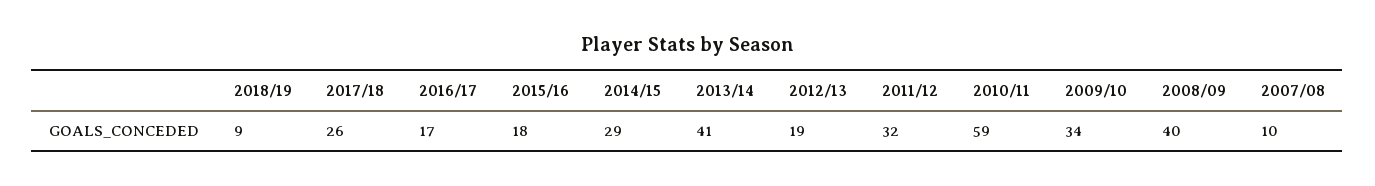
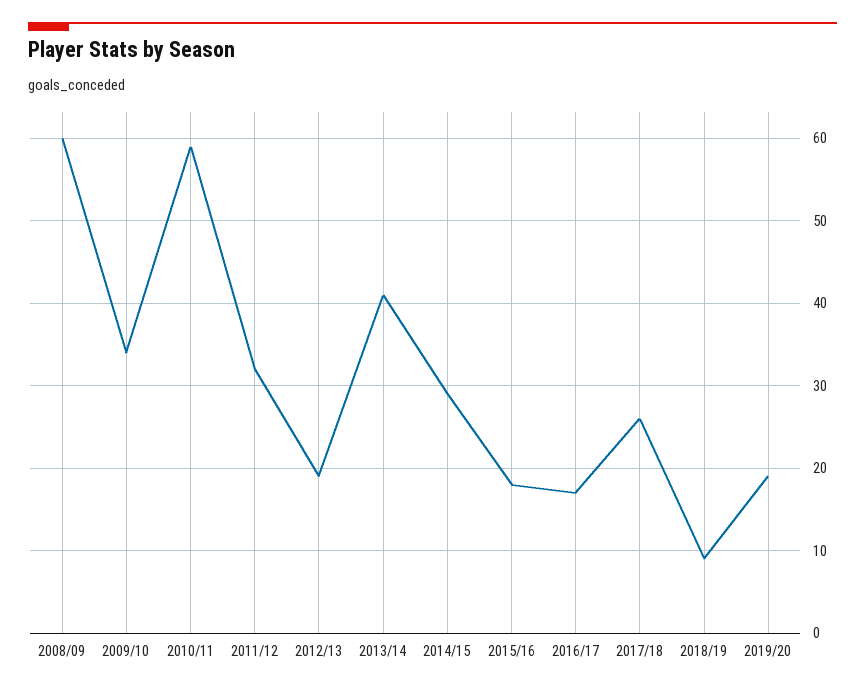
2008/09: 40 -> 60
2007/08: 10 -> none
2019/20: none -> 19

